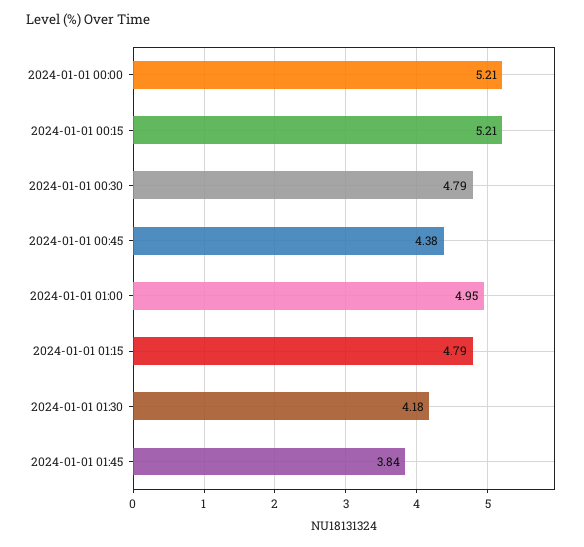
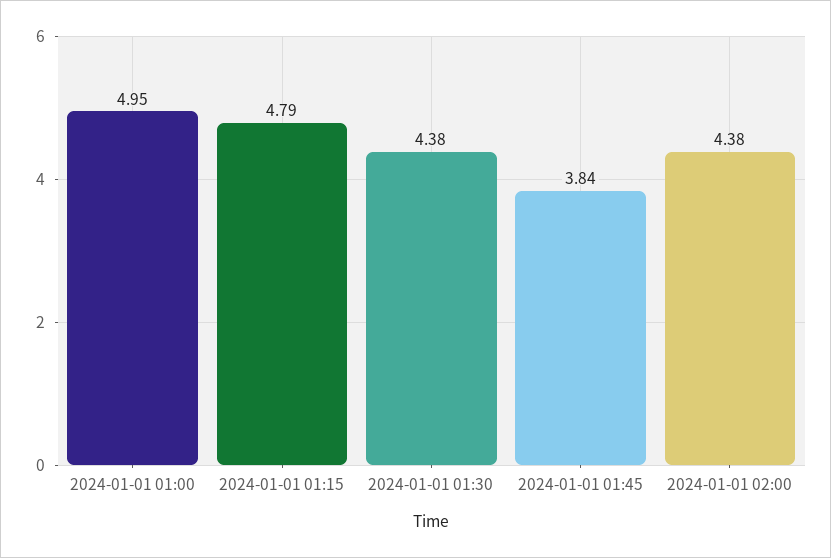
2024-01-01 00:00: 5.21 -> none
2024-01-01 00:15: 5.21 -> none
2024-01-01 00:30: 4.79 -> none
2024-01-01 00:45: 4.38 -> none
2024-01-01 01:30: 4.18 -> 4.38
2024-01-01 02:00: none -> 4.38

